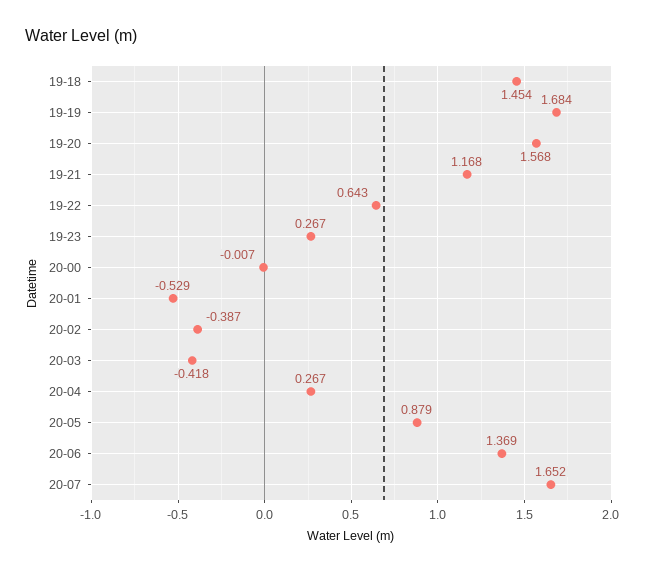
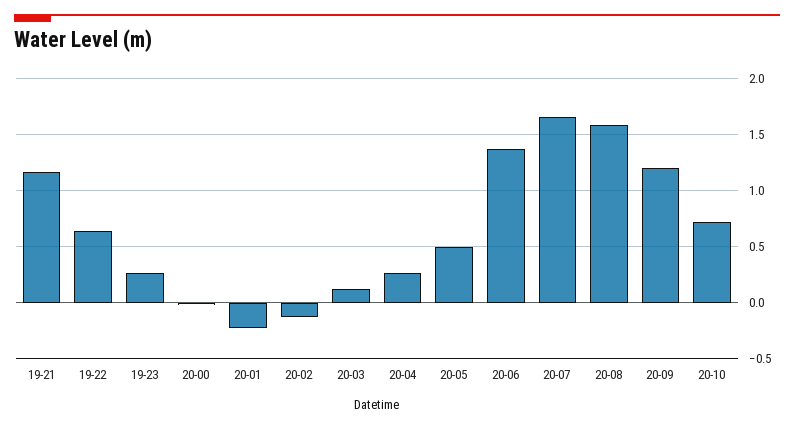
19-18: 1.454 -> none
19-19: 1.684 -> none
19-20: 1.568 -> none
20-01: -0.529 -> -0.2
20-02: -0.387 -> -0.1
20-03: -0.418 -> 0.1
20-05: 0.879 -> 0.5
20-08: none -> 1.6
20-09: none -> 1.2
20-10: none -> 0.7

